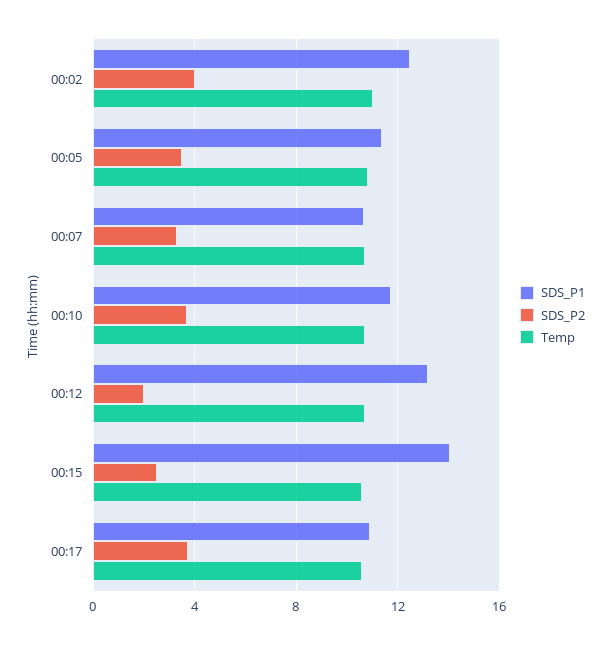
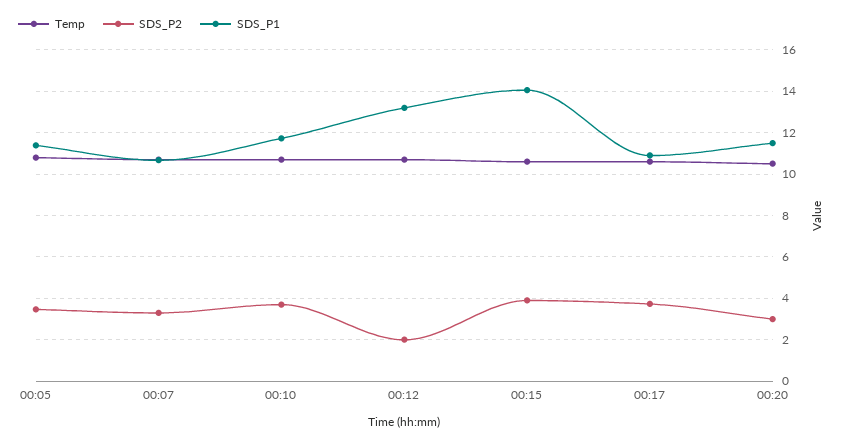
SDS_P1, 00:02: 12.5 -> none
SDS_P2, 00:02: 4 -> none
Temp, 00:02: 11 -> none
SDS_P2, 00:15: 2.5 -> 4
Temp, 00:20: none -> 10.5
SDS_P2, 00:20: none -> 3
SDS_P1, 00:20: none -> 11.5

